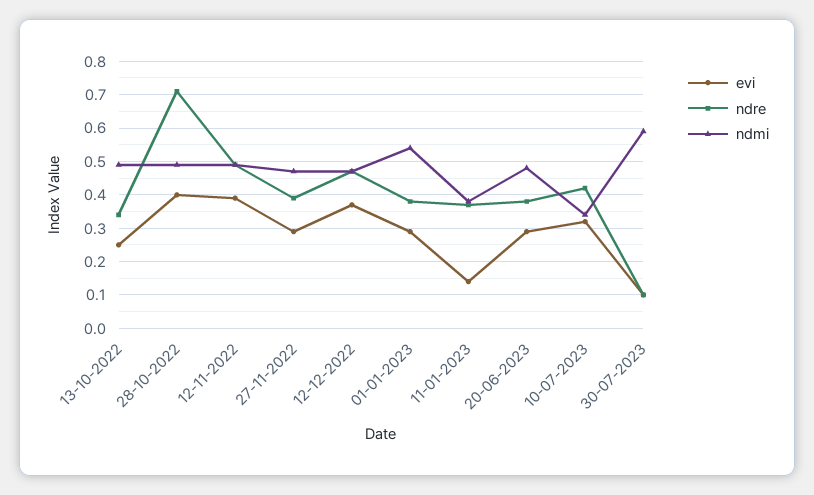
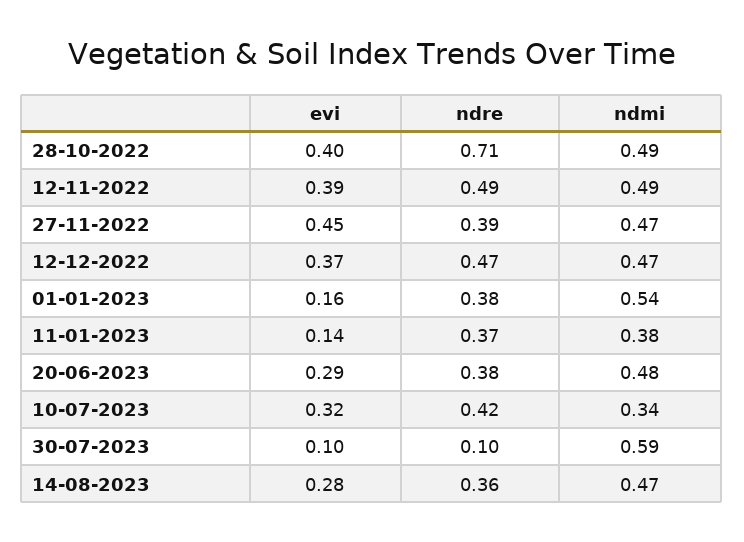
evi, 13-10-2022: 0.25 -> none
ndre, 13-10-2022: 0.35 -> none
ndmi, 13-10-2022: 0.5 -> none
evi, 27-11-2022: 0.3 -> 0.45
evi, 01-01-2023: 0.3 -> 0.16
evi, 14-08-2023: none -> 0.28
ndre, 14-08-2023: none -> 0.36
ndmi, 14-08-2023: none -> 0.47

